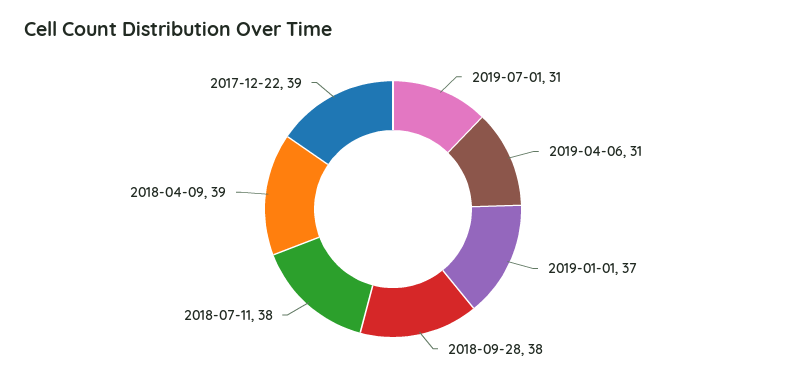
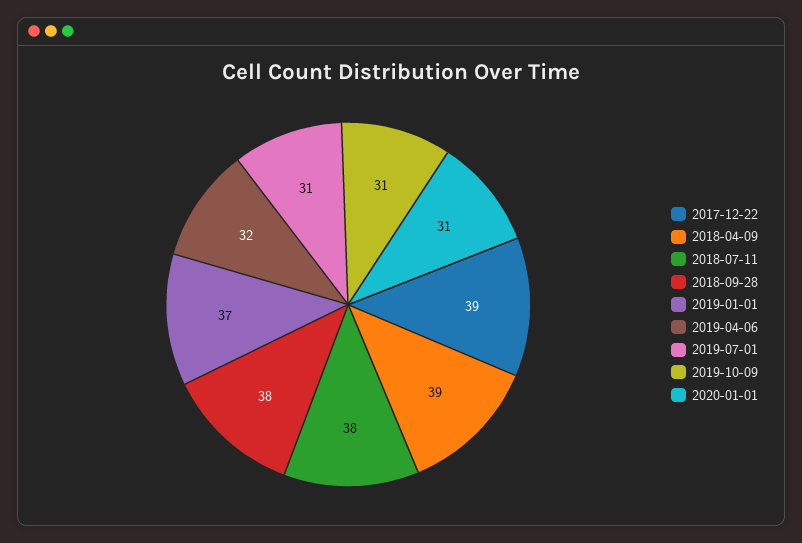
2019-04-06: 31 -> 32
2019-10-09: none -> 31
2020-01-01: none -> 31

